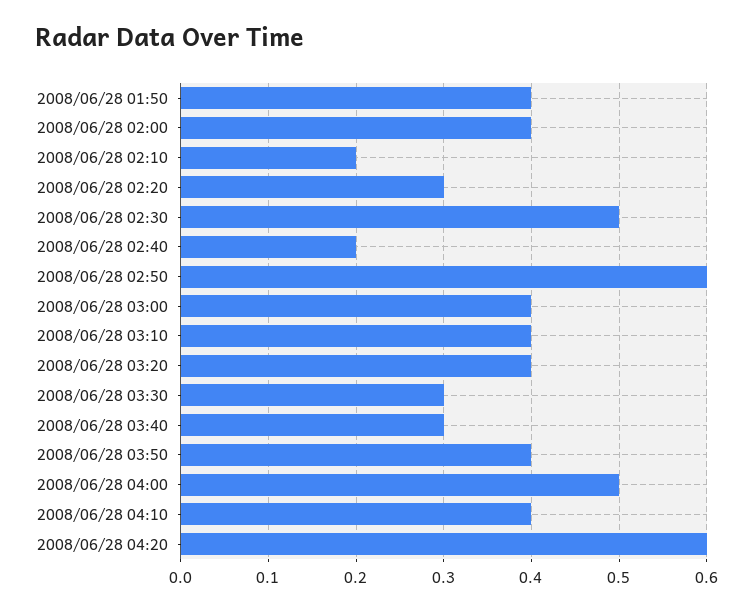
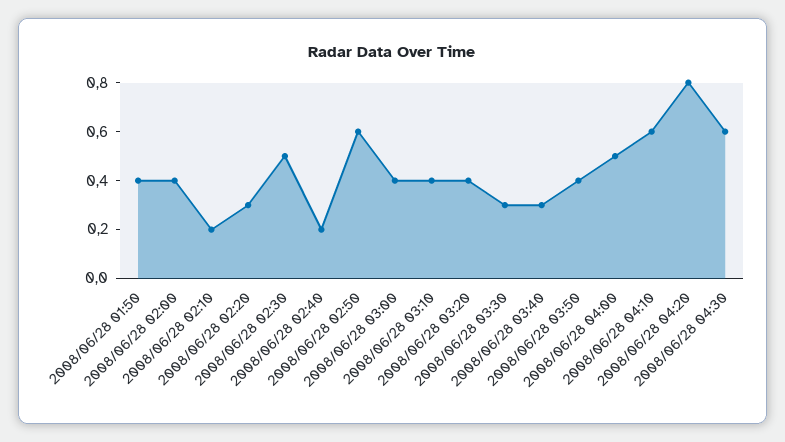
2008/06/28 04:10: 0.4 -> 0.6
2008/06/28 04:20: 0.6 -> 0.8
2008/06/28 04:30: none -> 0.6

